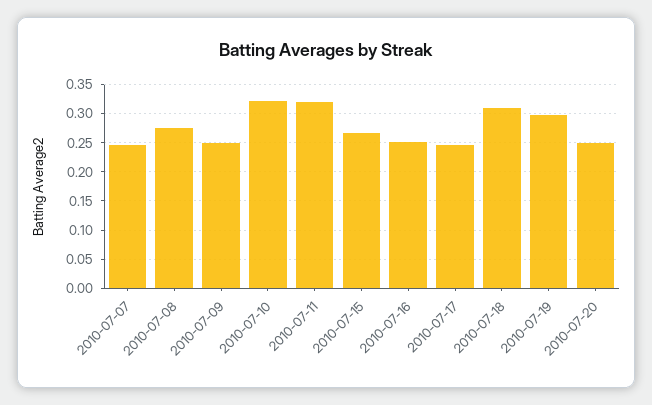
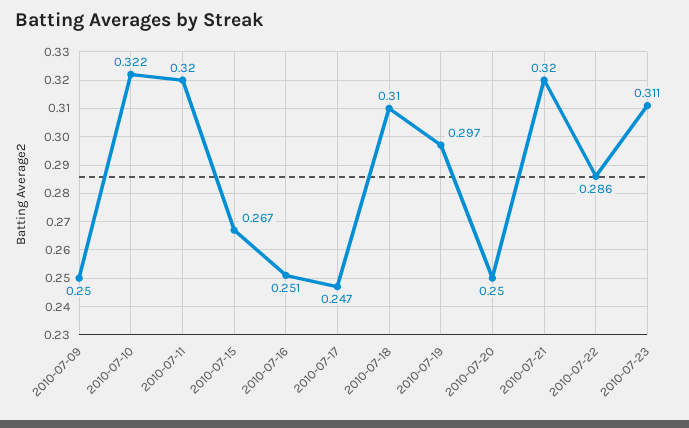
2010-07-07: 0.25 -> none
2010-07-08: 0.275 -> none
2010-07-21: none -> 0.32
2010-07-22: none -> 0.286
2010-07-23: none -> 0.311

